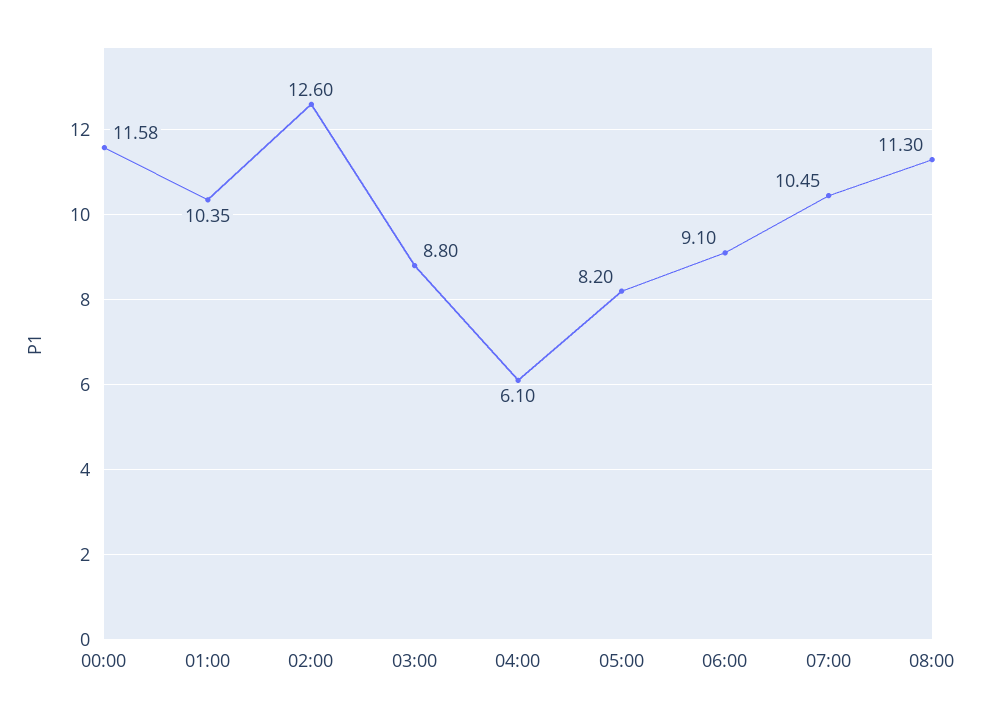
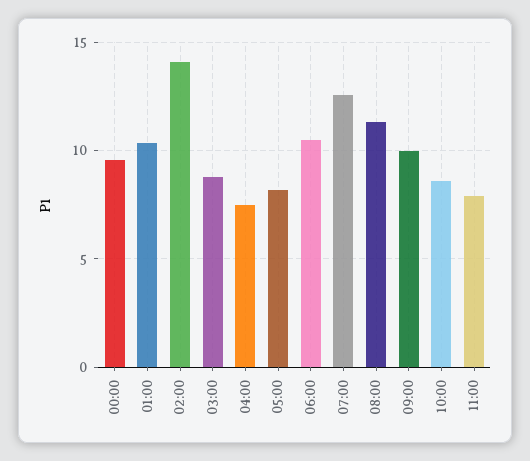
00:00: 11.58 -> 9.5
02:00: 12.6 -> 14
04:00: 6.1 -> 7.5
06:00: 9.1 -> 10.5
07:00: 10.45 -> 12.5
09:00: none -> 10
10:00: none -> 8.5
11:00: none -> 8

